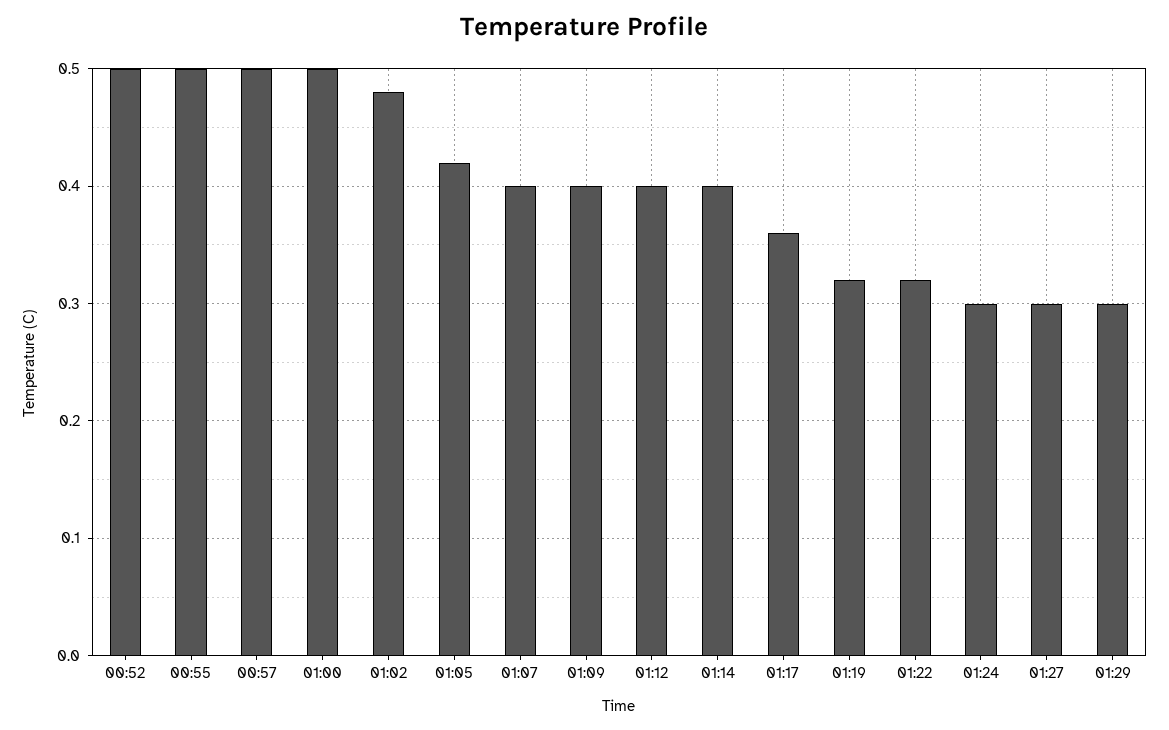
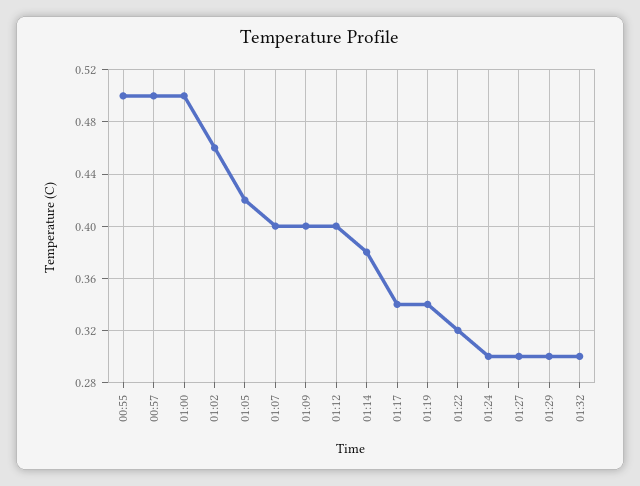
00:52: 0.5 -> none
01:02: 0.48 -> 0.46
01:14: 0.4 -> 0.38
01:17: 0.36 -> 0.34
01:19: 0.32 -> 0.34
01:32: none -> 0.3

